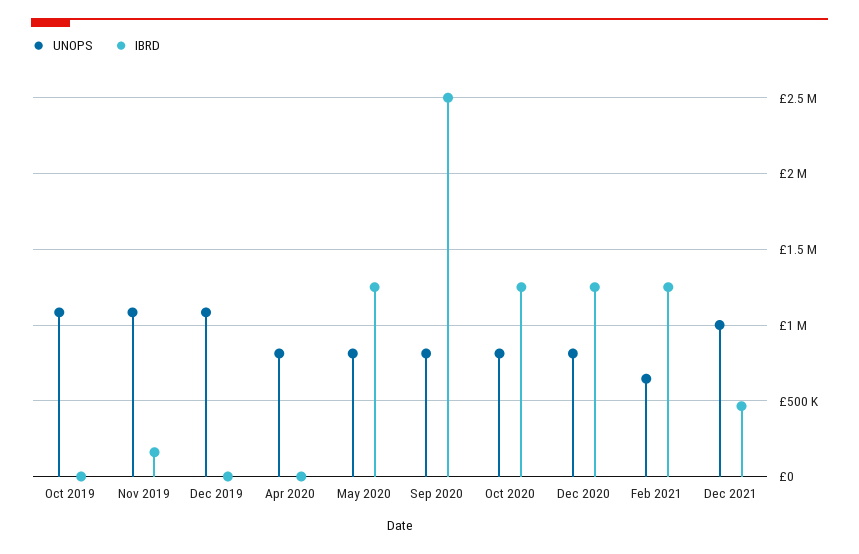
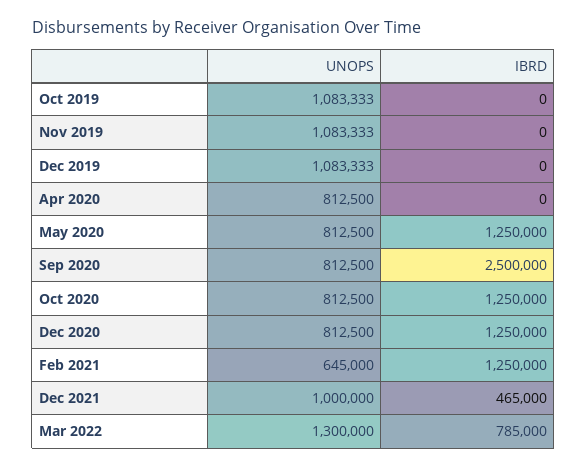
IBRD, Nov 2019: 150000 -> 0
UNOPS, Mar 2022: none -> 1300000
IBRD, Mar 2022: none -> 785000

